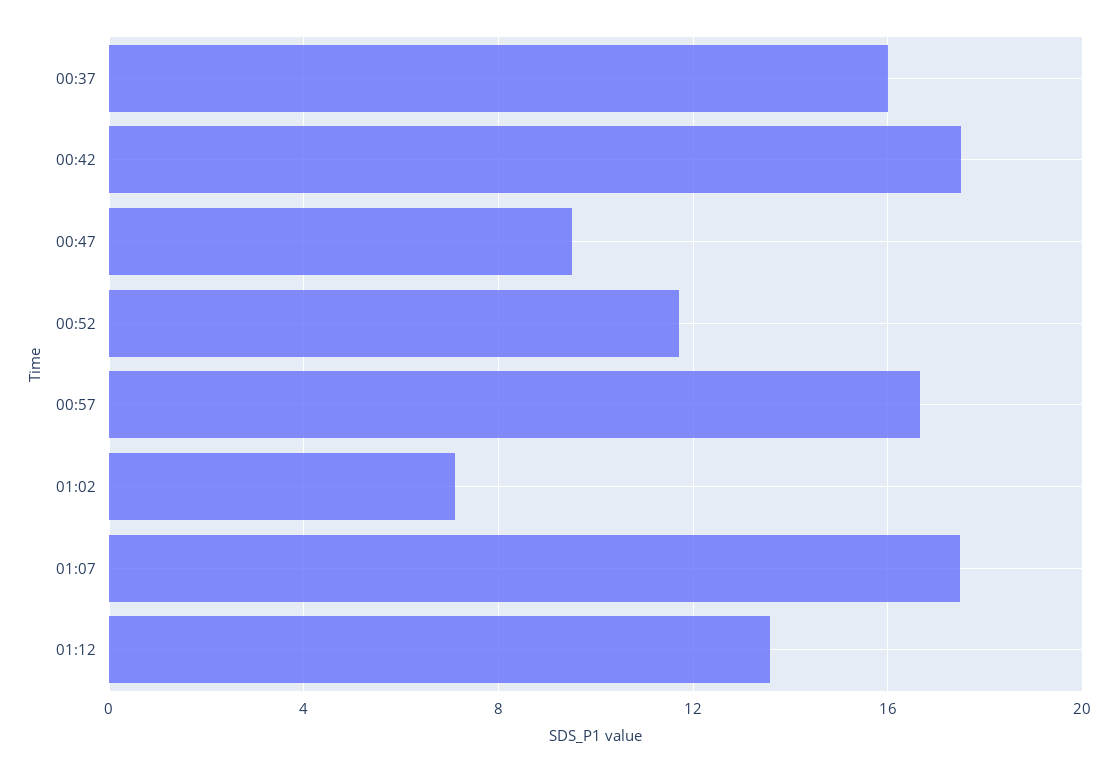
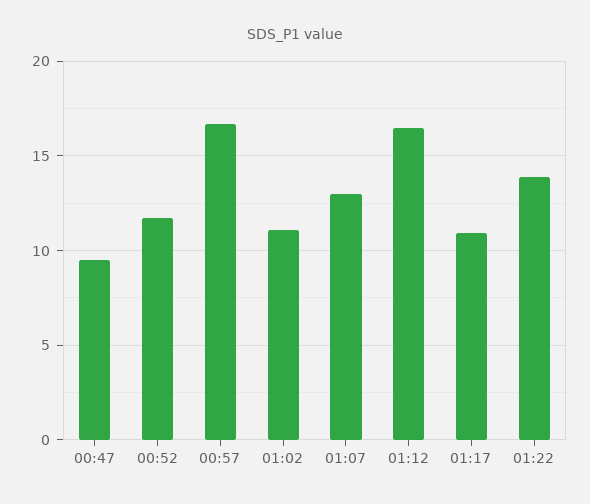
00:37: 16 -> none
00:42: 17.5 -> none
01:02: 7 -> 11
01:07: 17.5 -> 13
01:12: 13.5 -> 16.5
01:17: none -> 11
01:22: none -> 14

